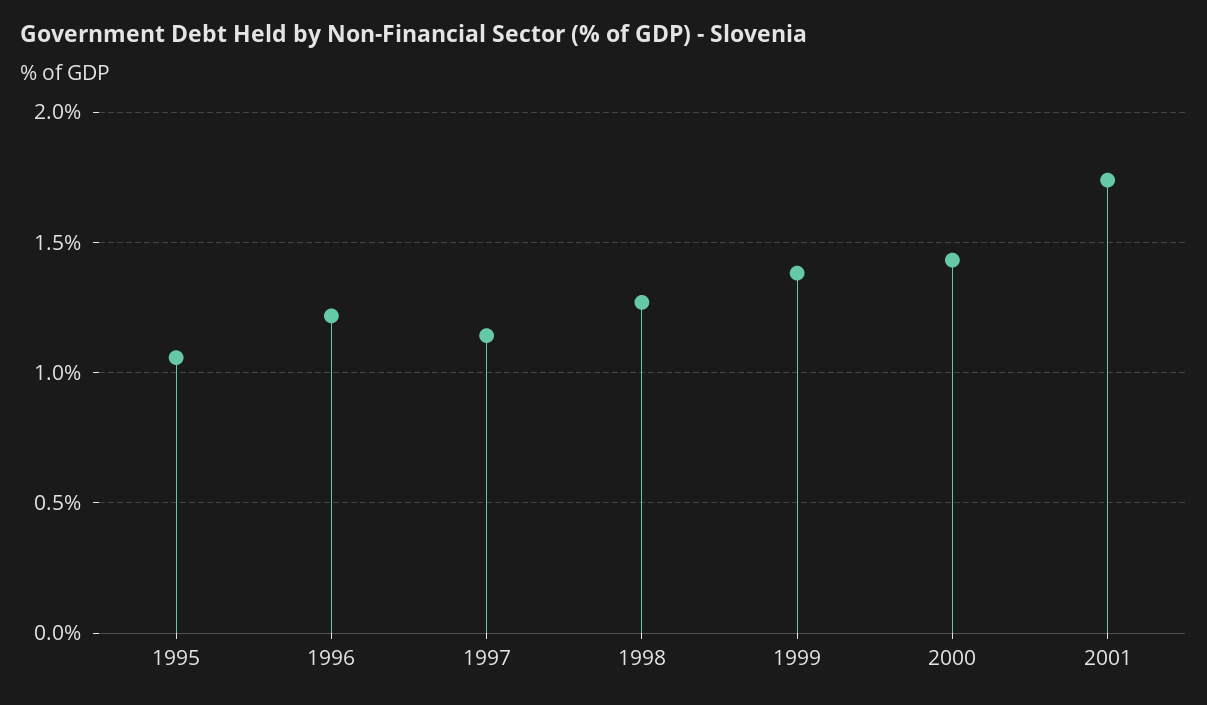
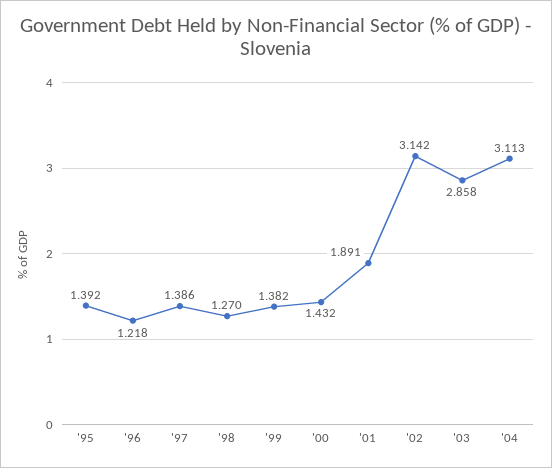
1995: 1.05 -> 1.392
1997: 1.15 -> 1.386
2001: 1.75 -> 1.891
'02: none -> 3.142
'03: none -> 2.858
'04: none -> 3.113

